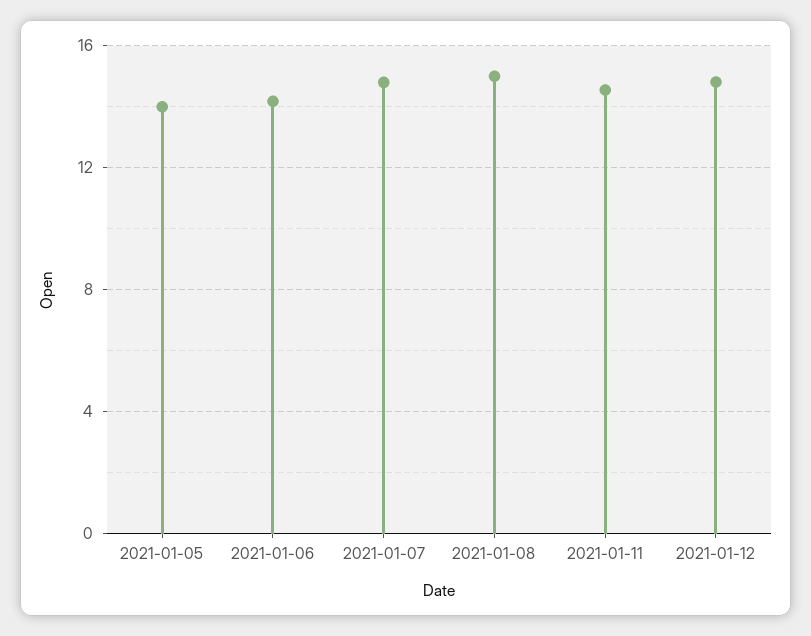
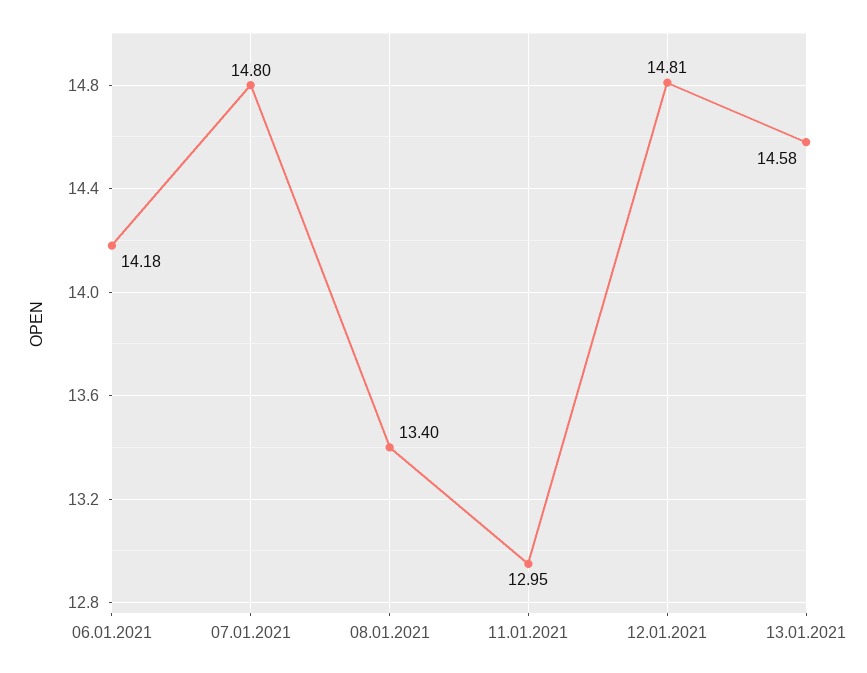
2021-01-05: 14 -> none
2021-01-08: 15 -> 13.4
2021-01-11: 14.5 -> 12.95
13.01.2021: none -> 14.58

